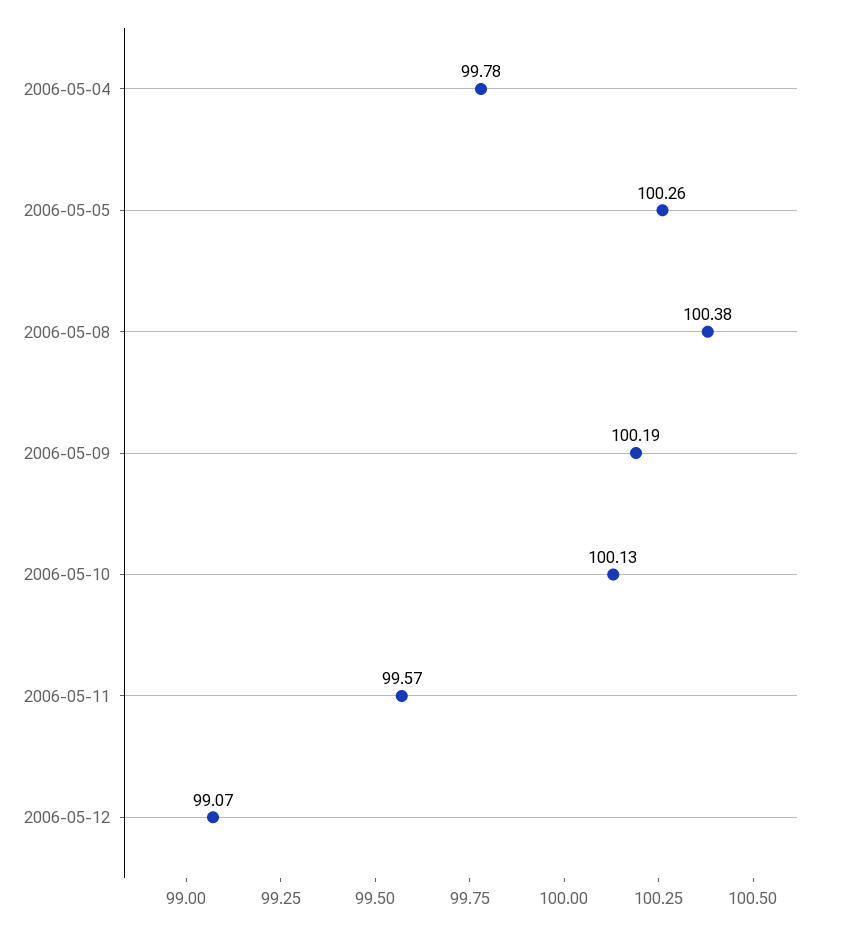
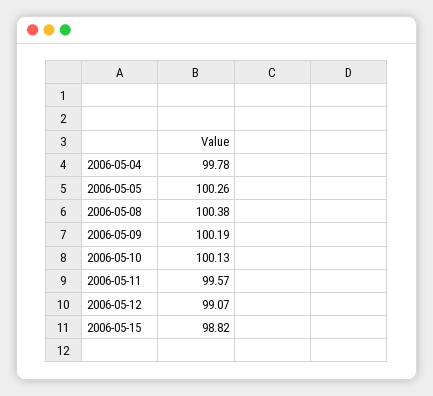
2006-05-15: none -> 98.82

